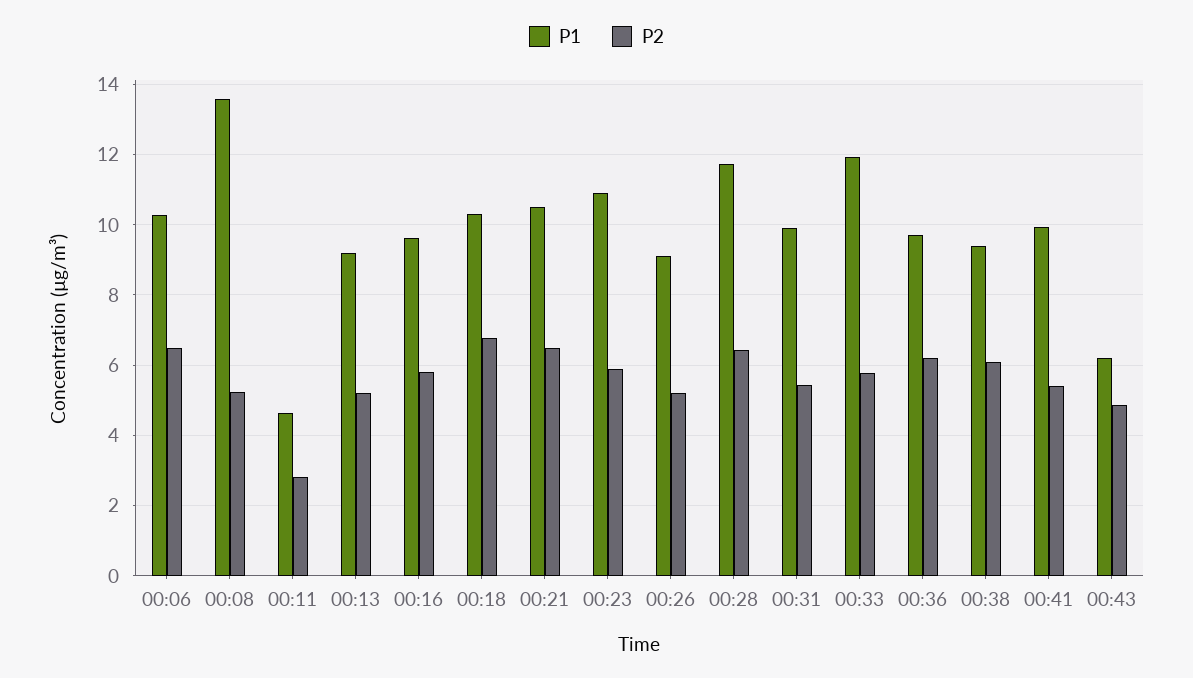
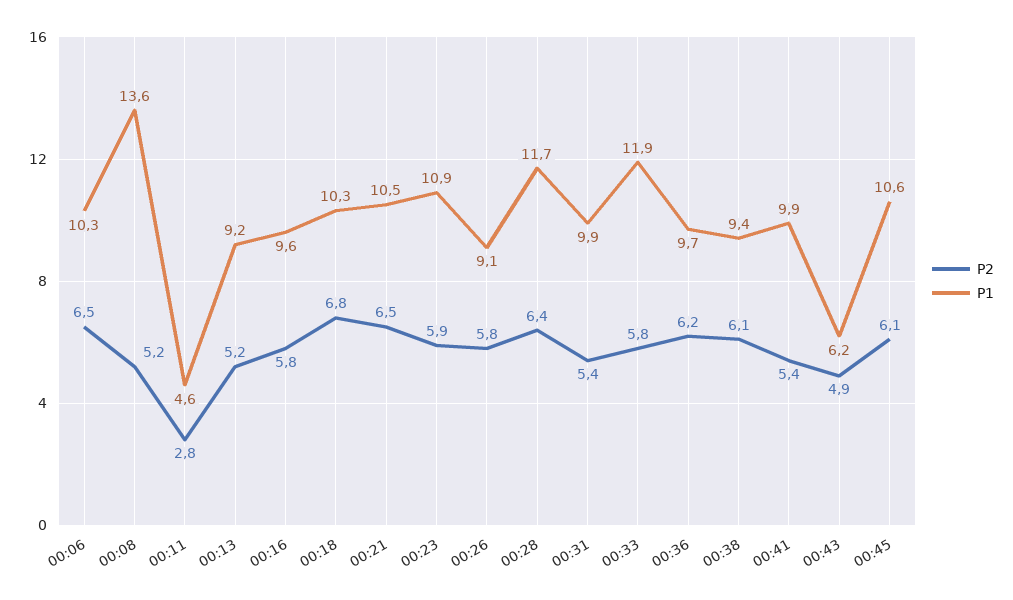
P2, 00:26: 5.2 -> 5.8
P2, 00:45: none -> 6.1
P1, 00:45: none -> 10.6

